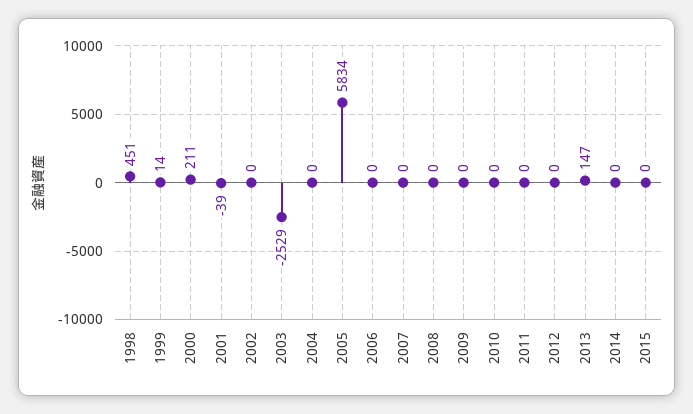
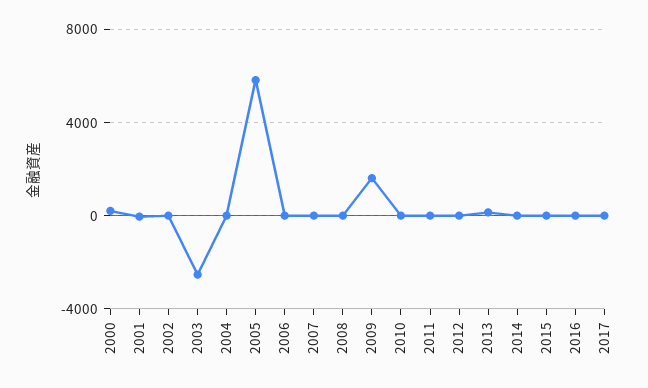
1998: 451 -> none
1999: 14 -> none
2009: 0 -> 1500
2016: none -> 0
2017: none -> 0

